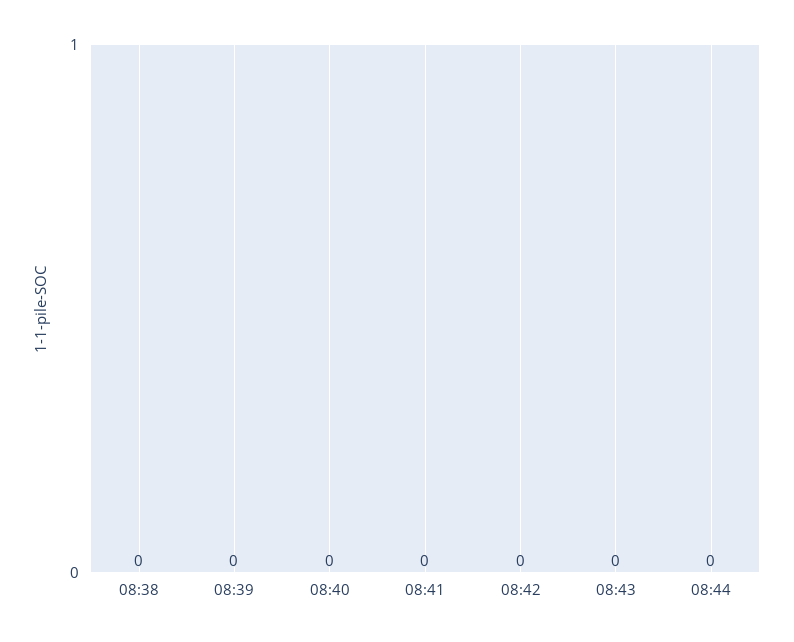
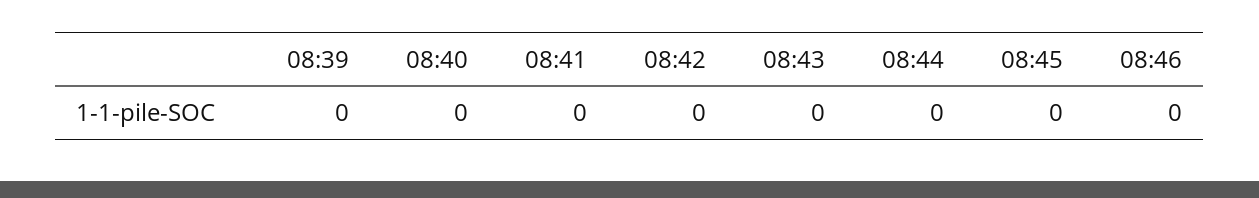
08:38: 0 -> none
08:45: none -> 0
08:46: none -> 0

